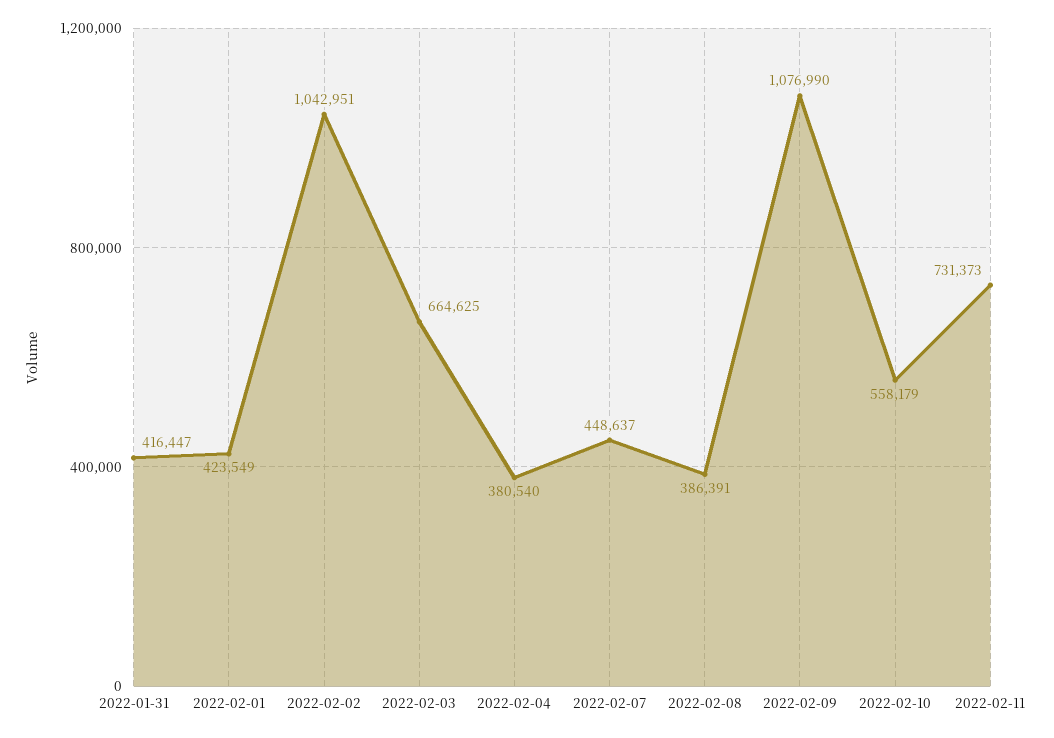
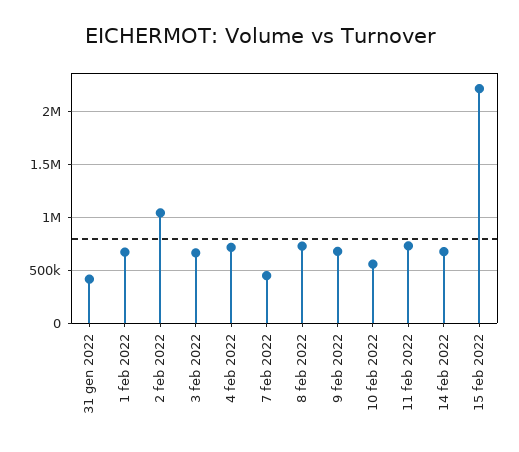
2022-02-01: 423549 -> 700000
2022-02-04: 380540 -> 700000
2022-02-08: 386391 -> 700000
2022-02-09: 1076990 -> 700000
14 feb 2022: none -> 700000
15 feb 2022: none -> 2200000

